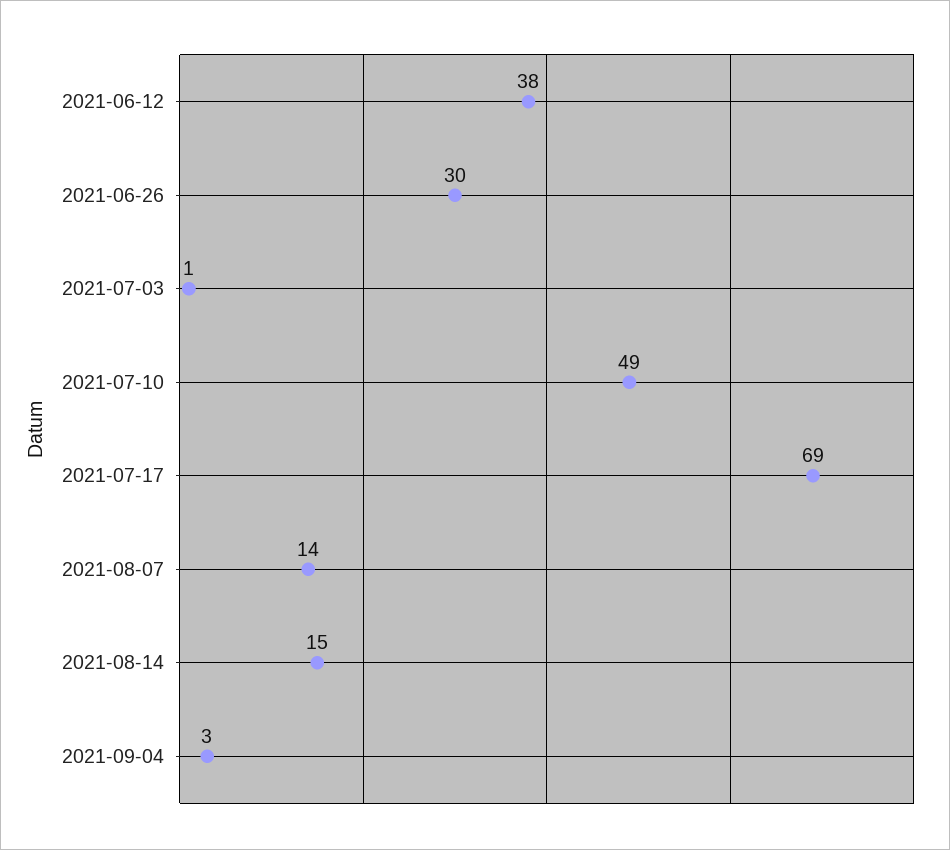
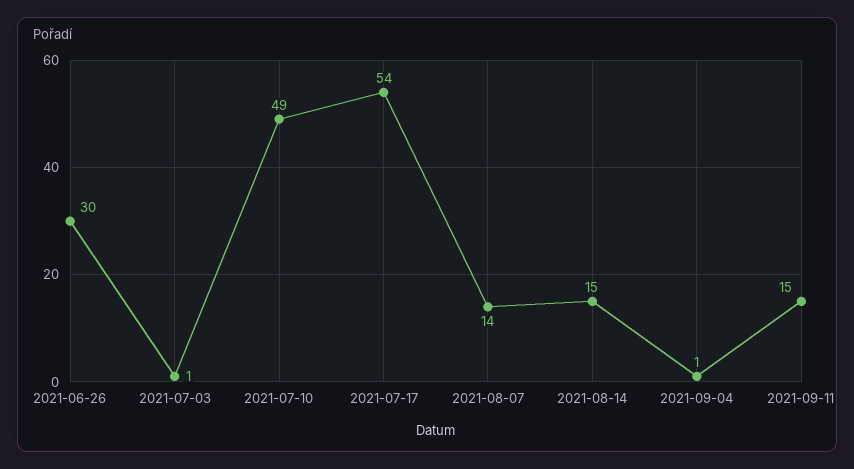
2021-06-12: 38 -> none
2021-07-17: 69 -> 54
2021-09-04: 3 -> 1
2021-09-11: none -> 15

